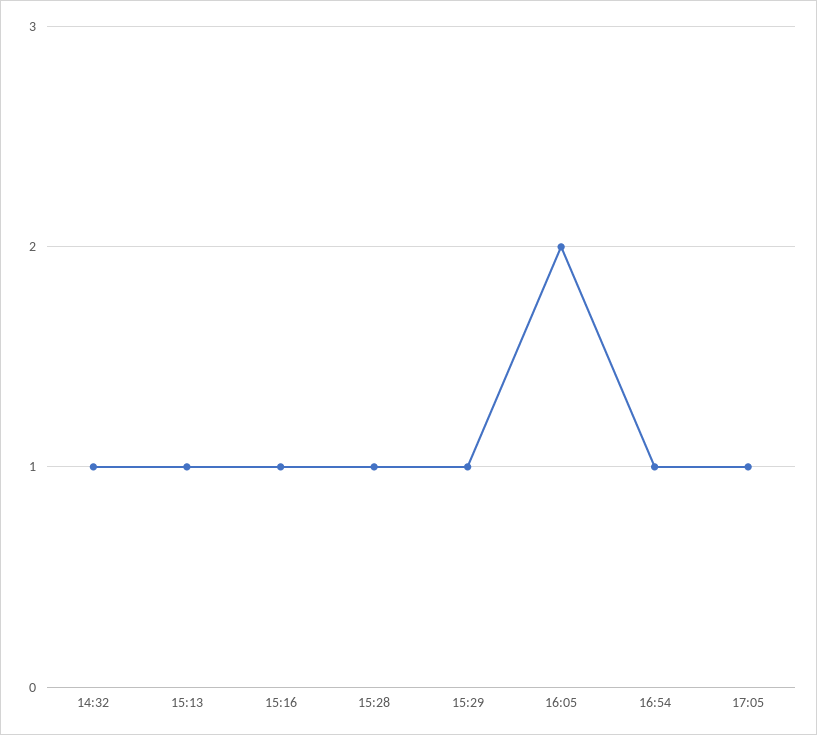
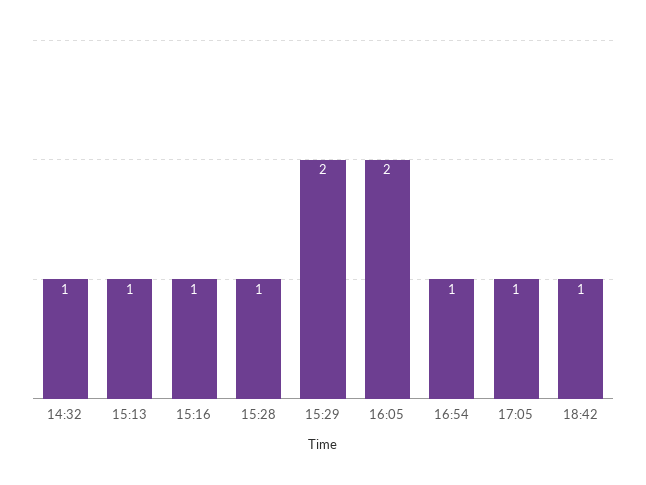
15:29: 1 -> 2
18:42: none -> 1

